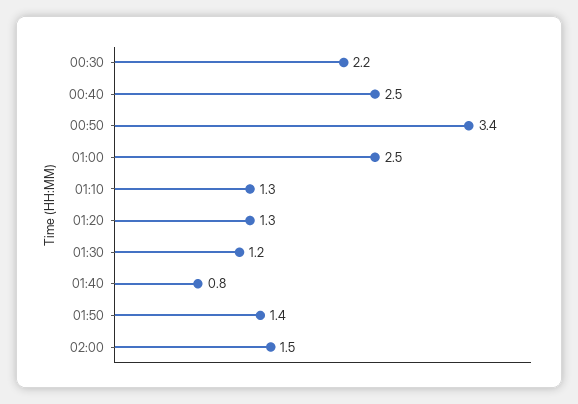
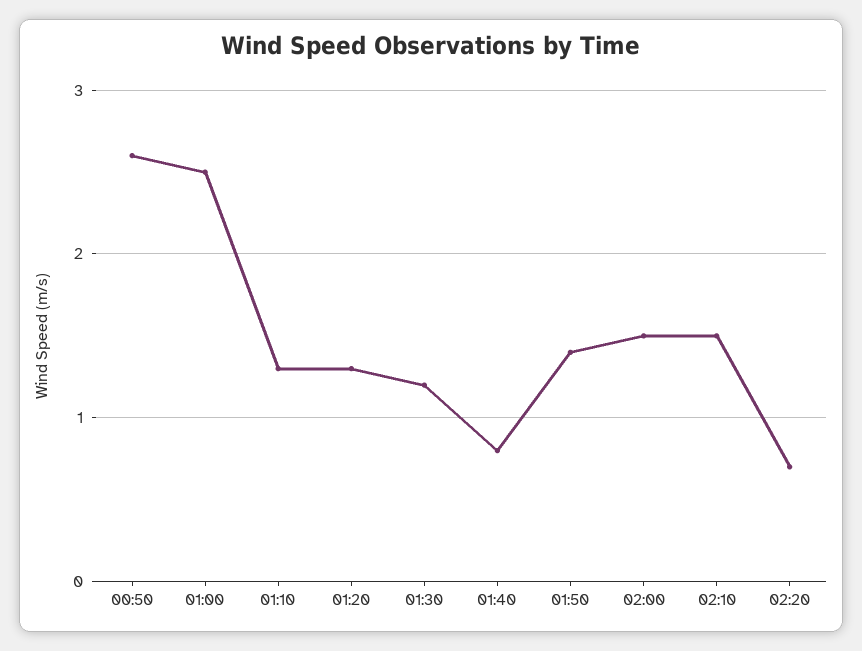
00:30: 2.2 -> none
00:40: 2.5 -> none
00:50: 3.4 -> 2.6
02:10: none -> 1.5
02:20: none -> 0.7

